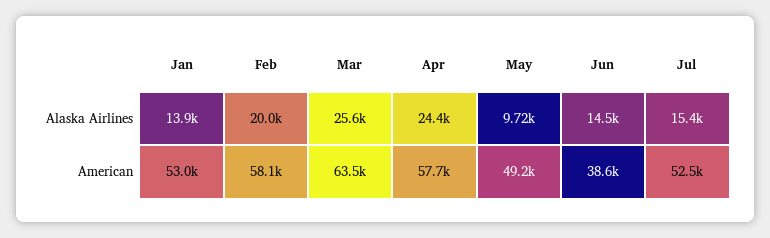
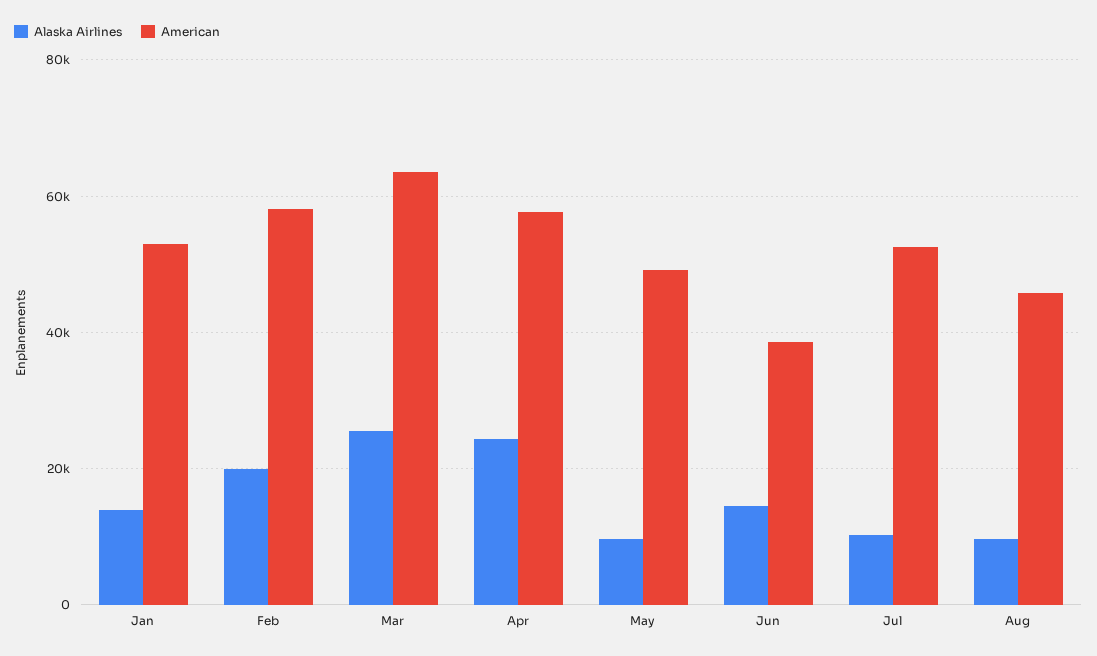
Alaska Airlines, Jul: 15400 -> 10000
Alaska Airlines, Aug: none -> 10000
American, Aug: none -> 46000

